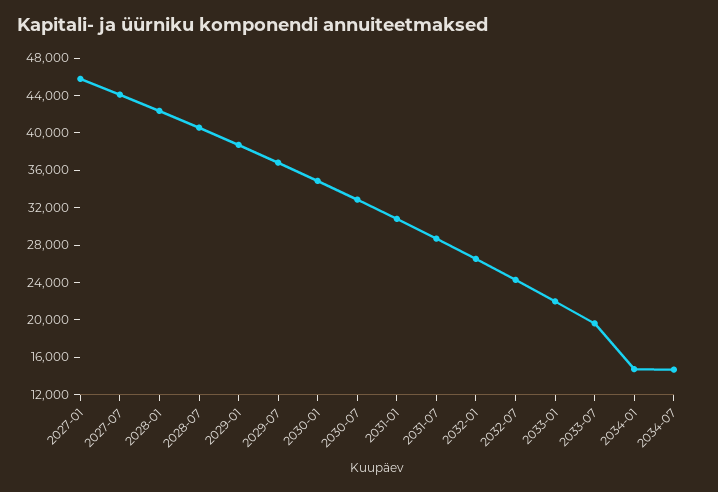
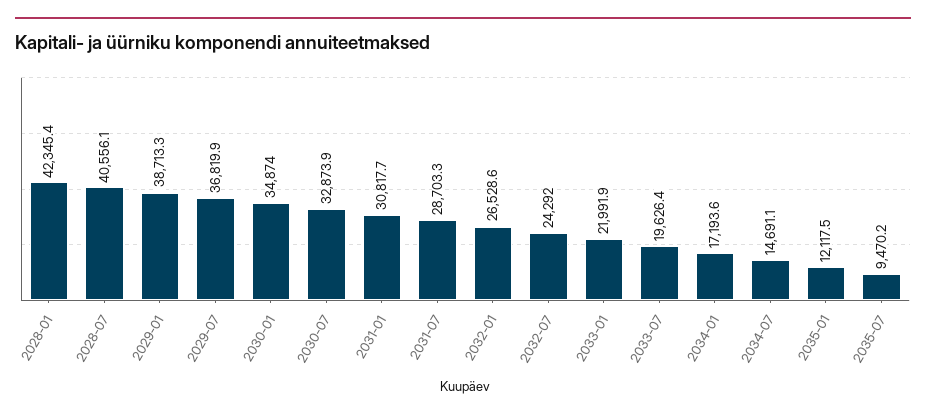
2027-01: 46000 -> none
2027-07: 44000 -> none
2034-01: 15000 -> 17193.6
2035-01: none -> 12117.5
2035-07: none -> 9470.2

